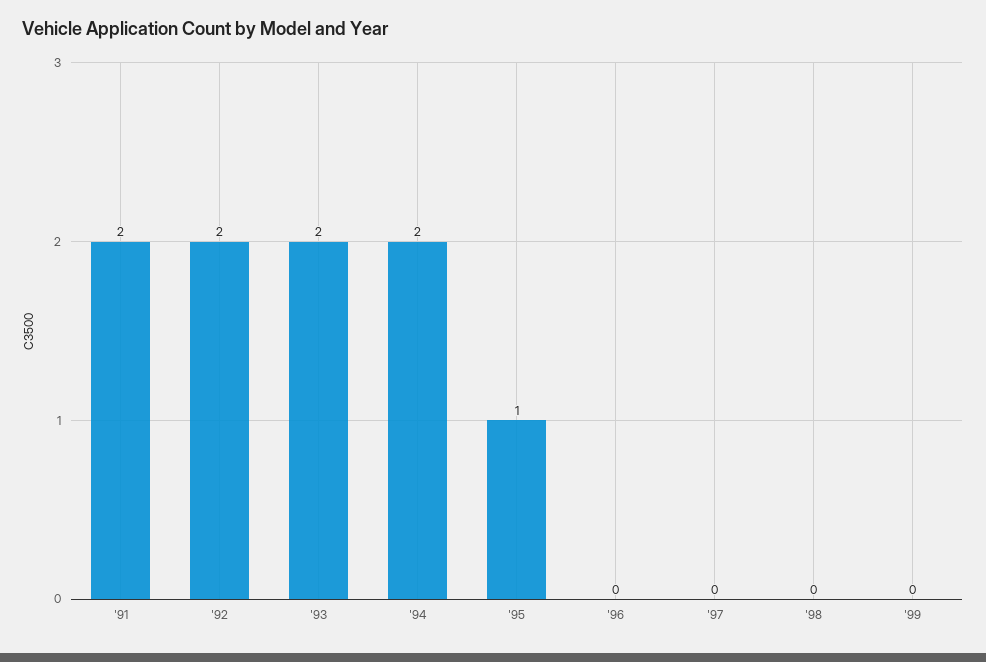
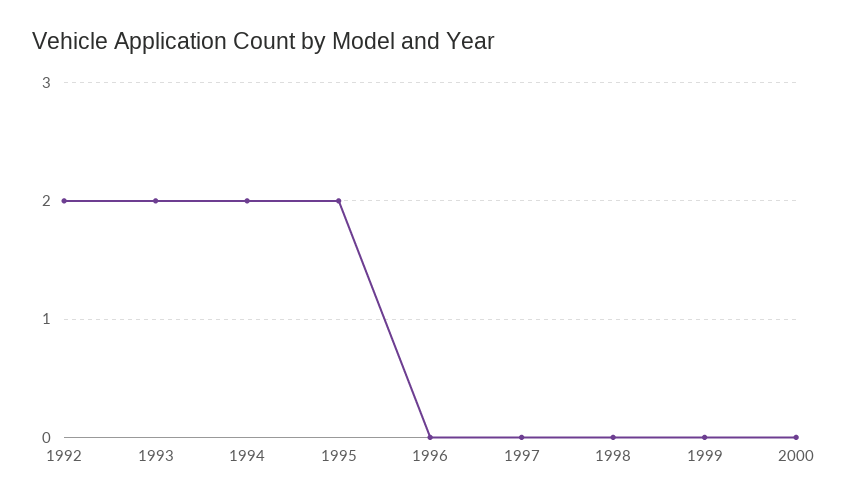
'91: 2 -> none
'95: 1 -> 2
2000: none -> 0

